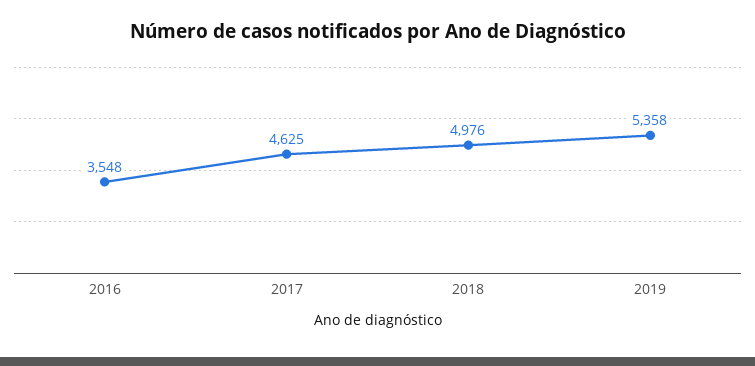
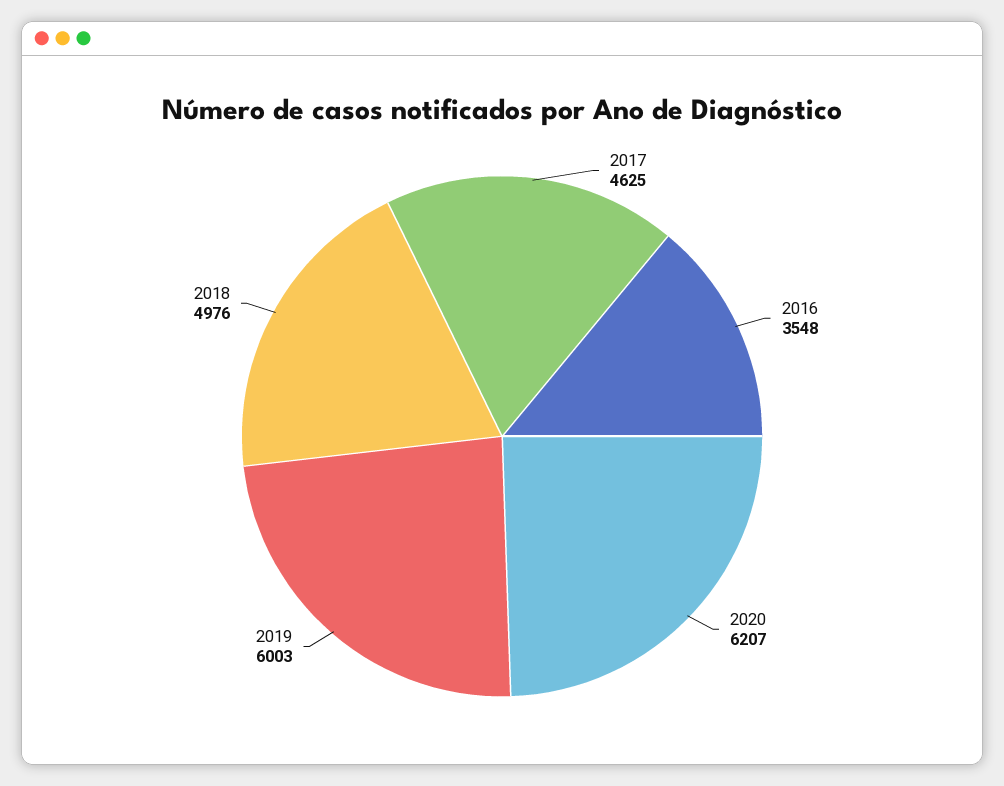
2019: 5358 -> 6003
2020: none -> 6207

